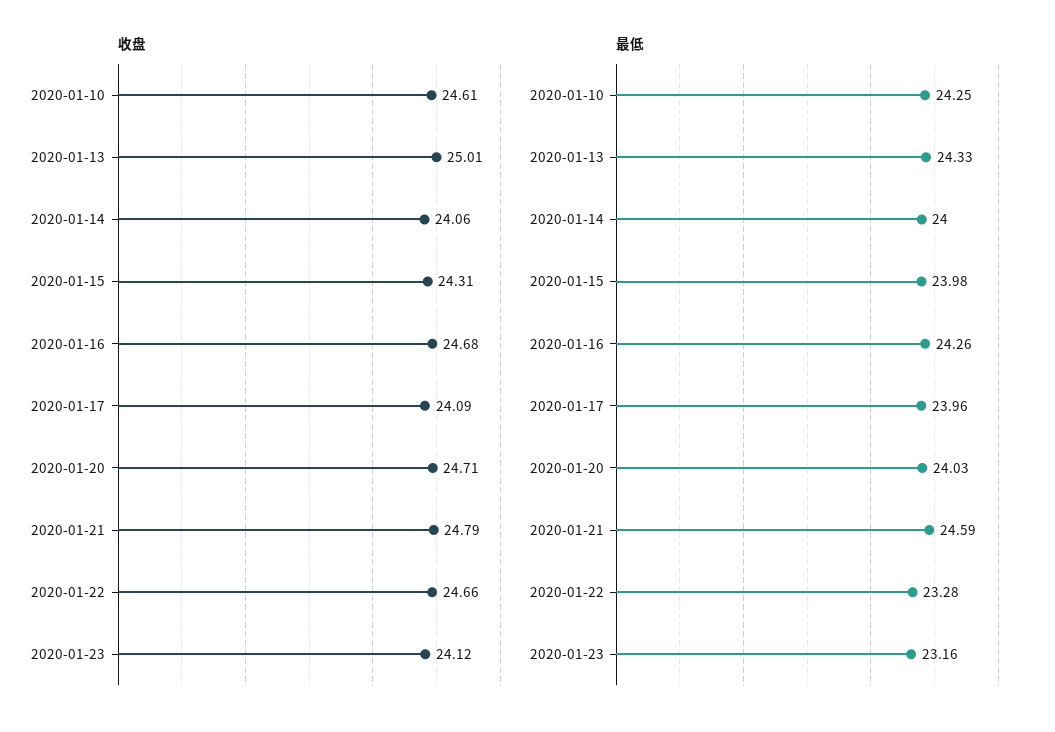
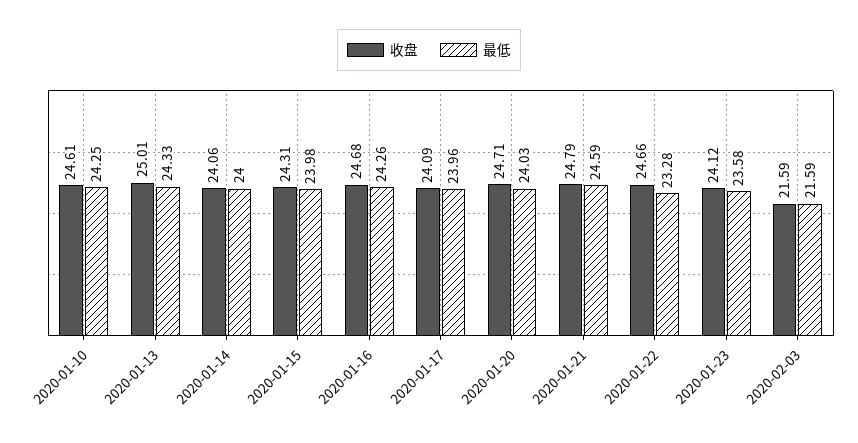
最低, 2020-01-23: 23.16 -> 23.58
收盘, 2020-02-03: none -> 21.59
最低, 2020-02-03: none -> 21.59

